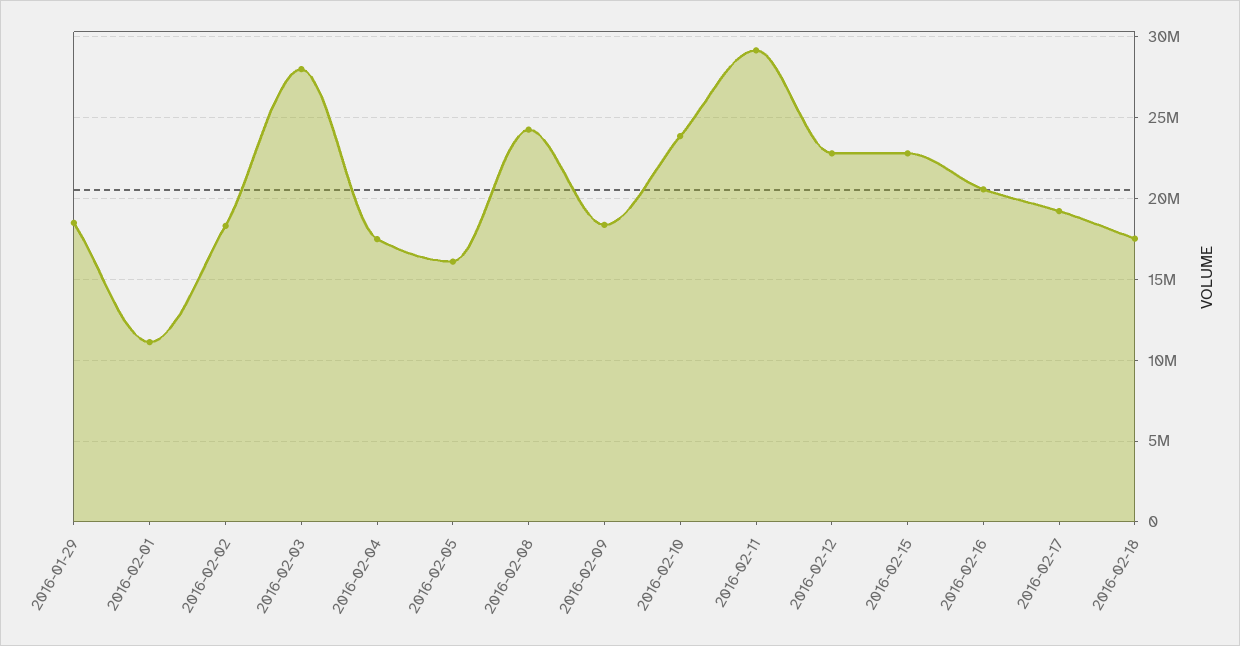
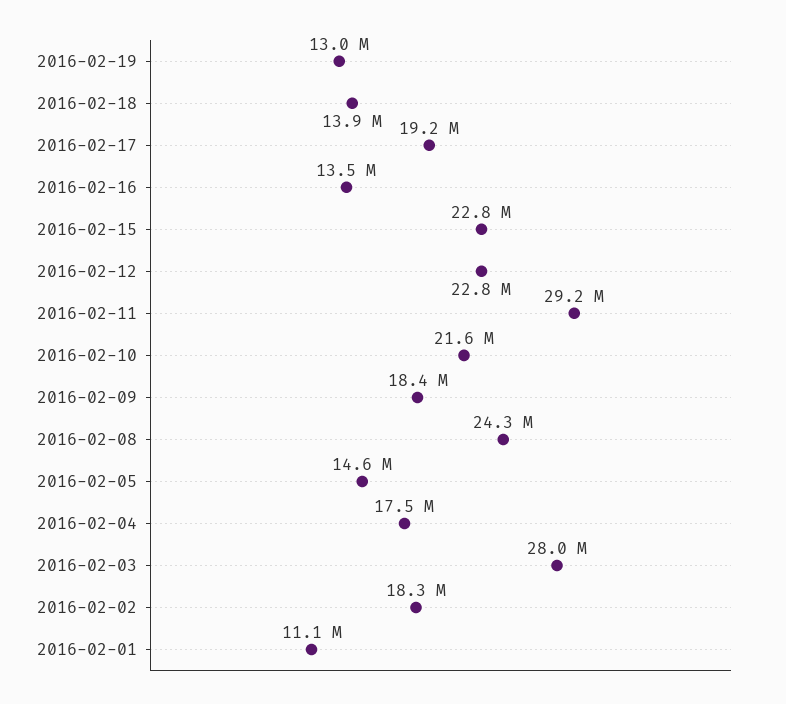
2016-01-29: 18500000 -> none
2016-02-05: 16000000 -> 14600000
2016-02-10: 24000000 -> 21600000
2016-02-16: 20500000 -> 13500000
2016-02-18: 17500000 -> 13900000
2016-02-19: none -> 13000000

